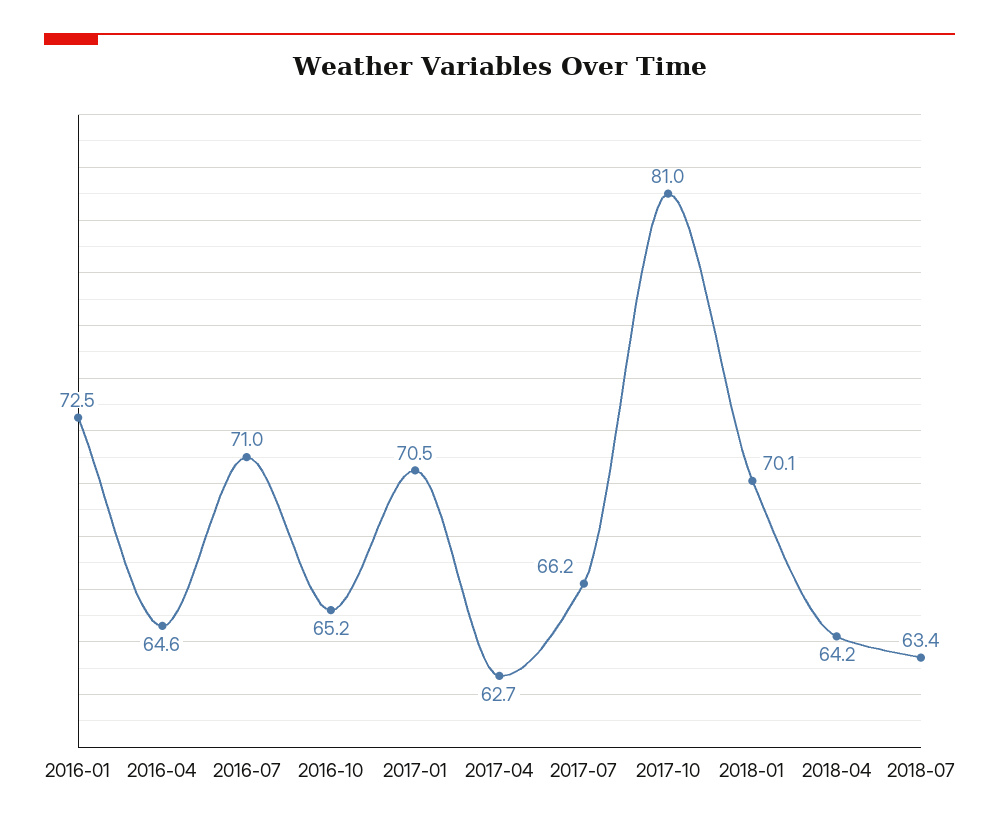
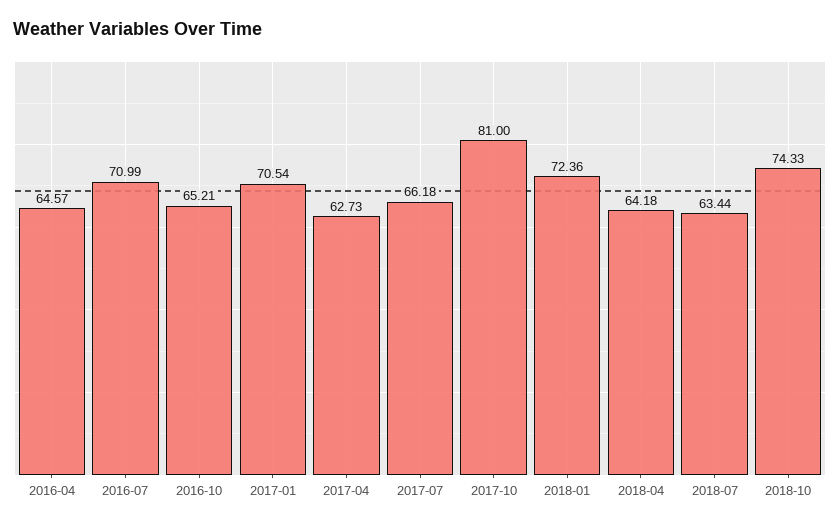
2016-01: 72.5 -> none
2018-01: 70.1 -> 72.36
2018-10: none -> 74.33

